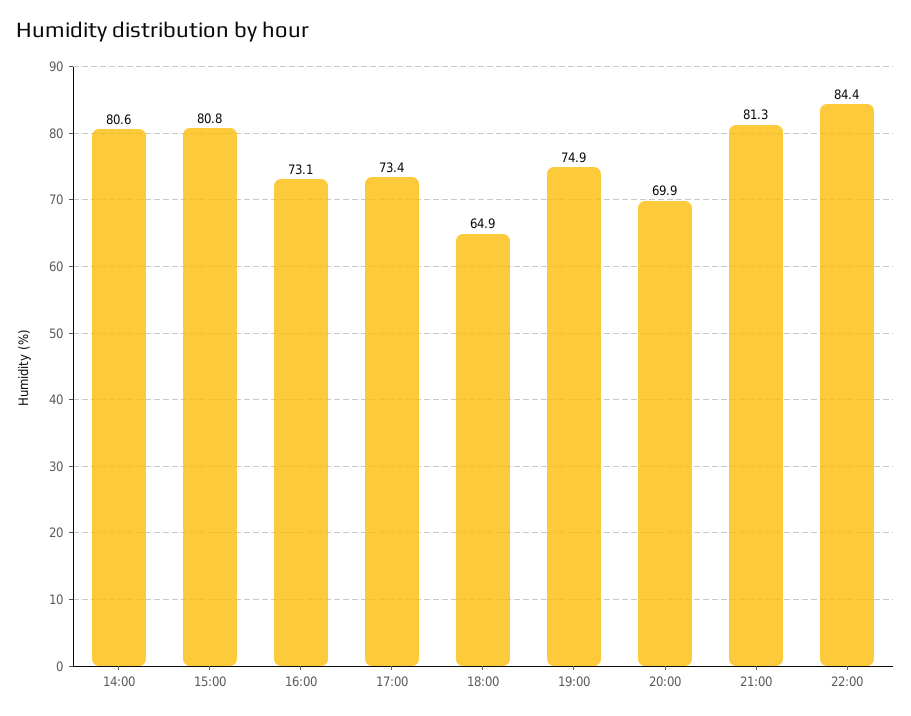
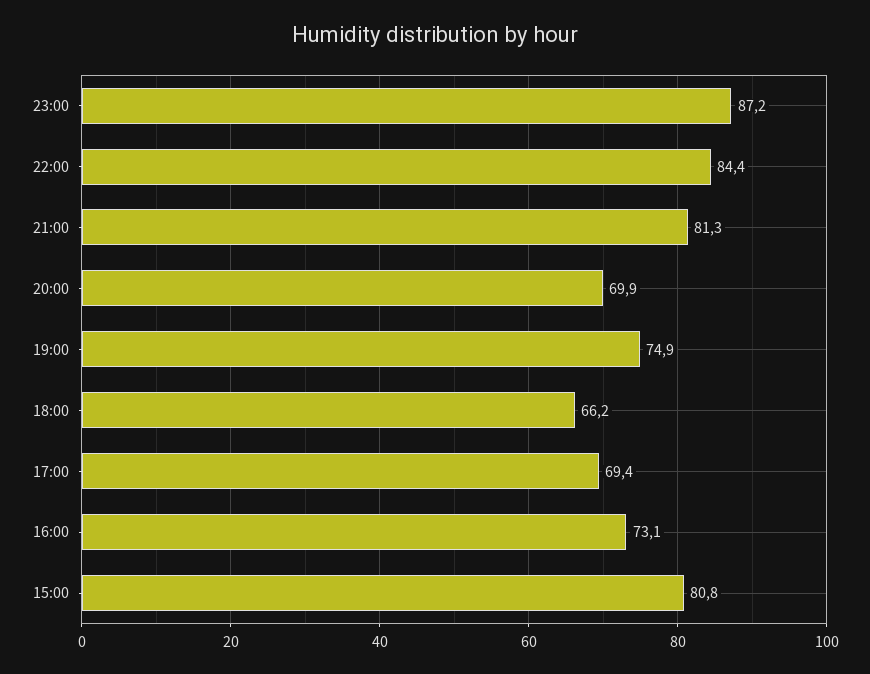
14:00: 80.6 -> none
17:00: 73.4 -> 69.4
18:00: 64.9 -> 66.2
23:00: none -> 87.2

